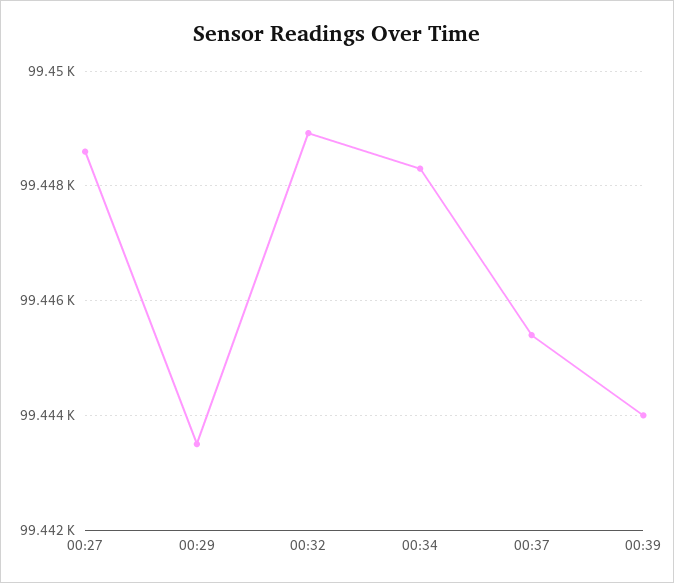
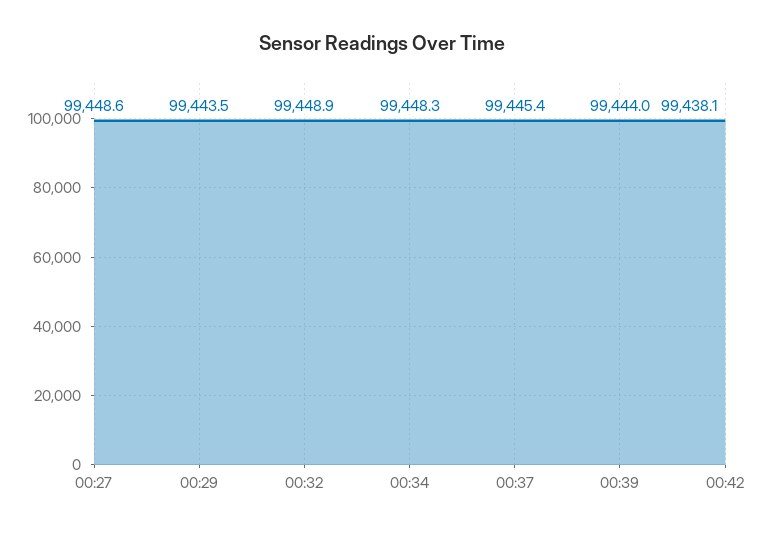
00:42: none -> 99438.1

